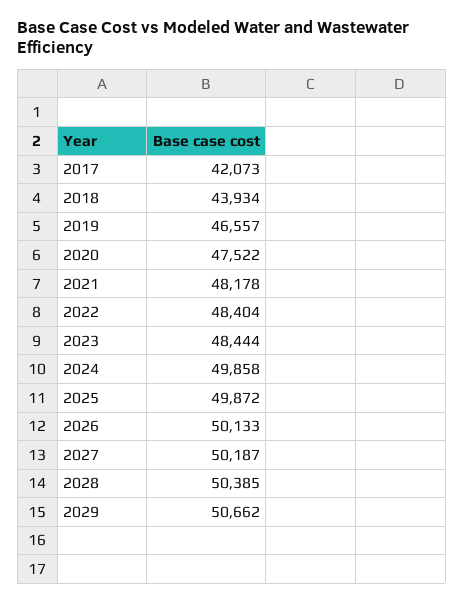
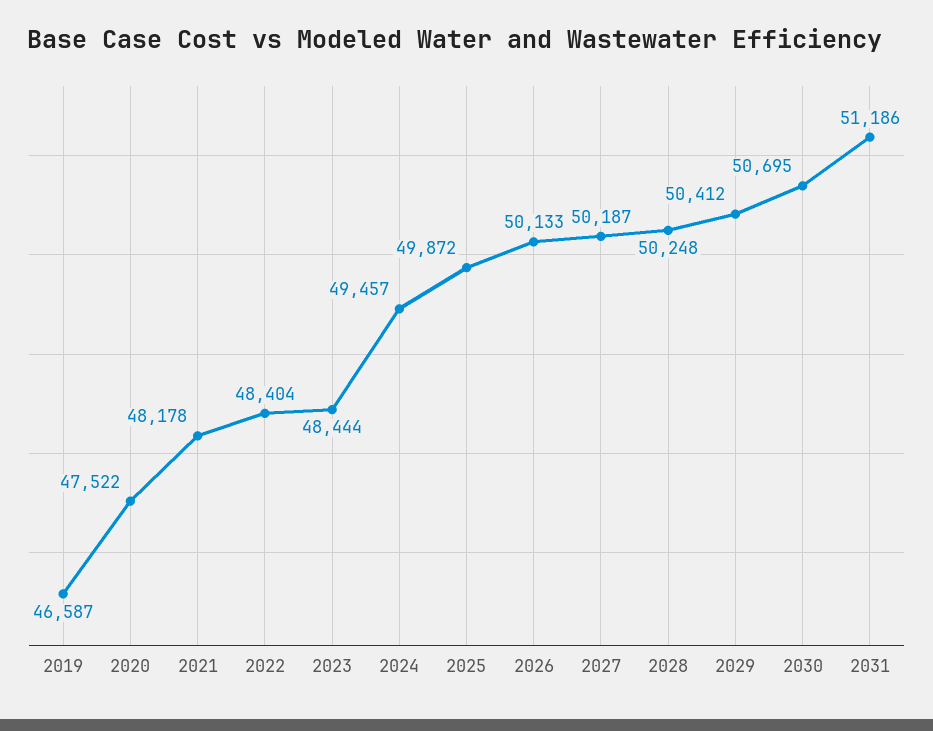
2017: 42073 -> none
2018: 43934 -> none
2019: 46557 -> 46587
2024: 49858 -> 49457
2028: 50385 -> 50248
2029: 50662 -> 50412
2030: none -> 50695
2031: none -> 51186

